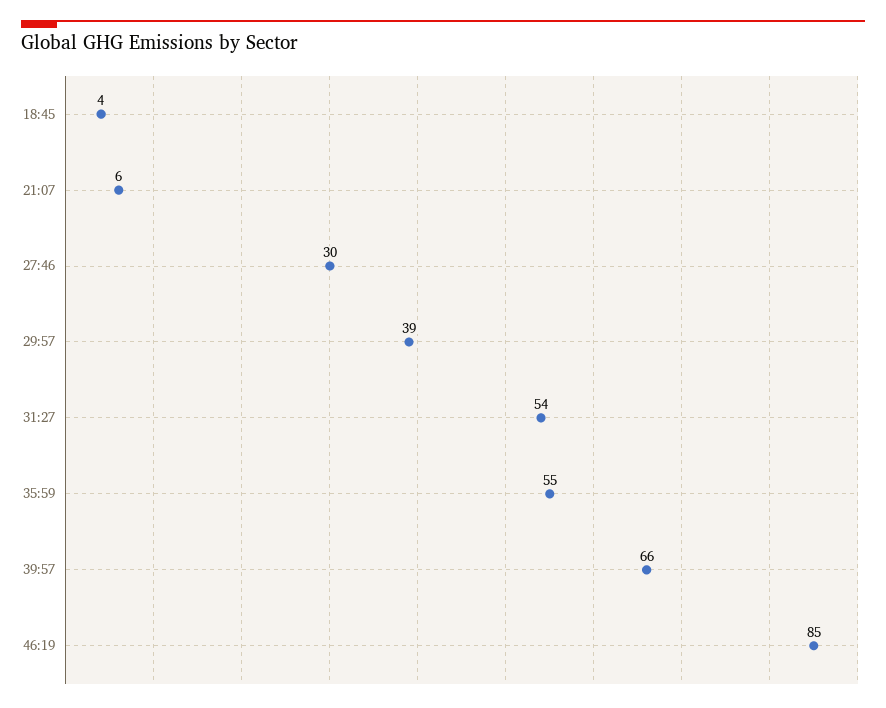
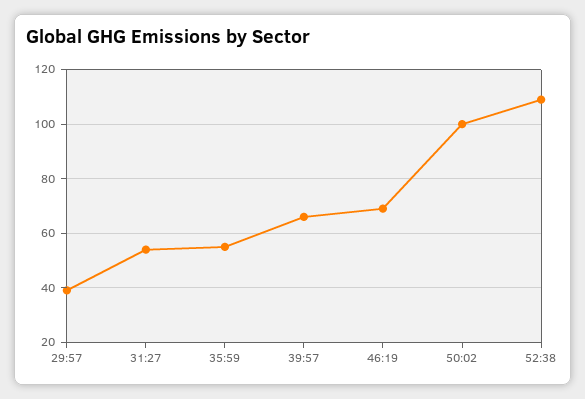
18:45: 4 -> none
21:07: 6 -> none
27:46: 30 -> none
46:19: 85 -> 70
50:02: none -> 100
52:38: none -> 110

